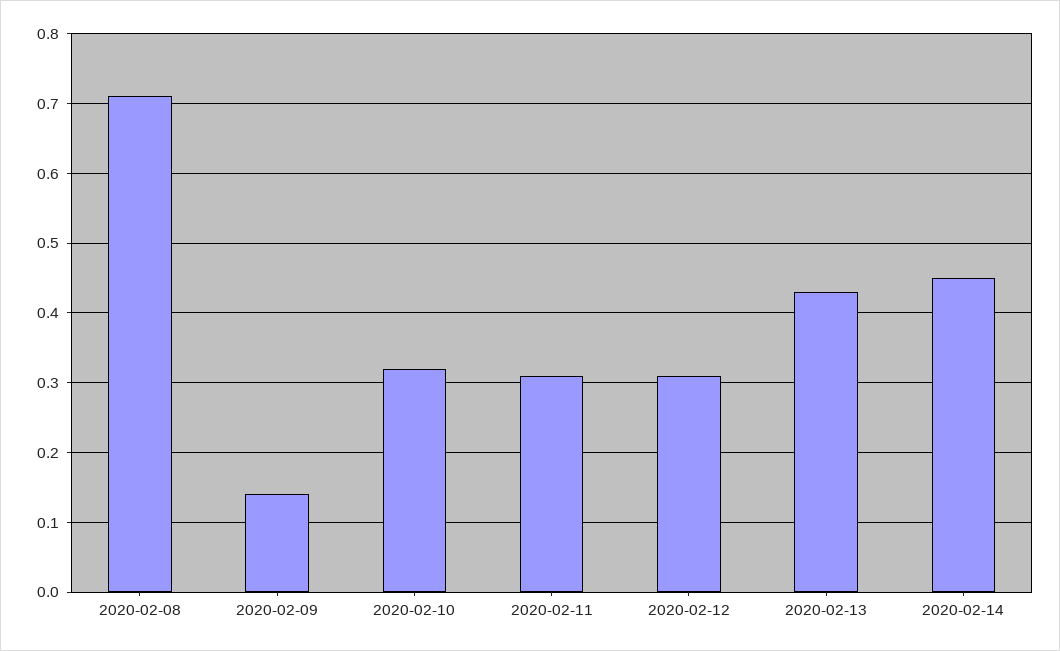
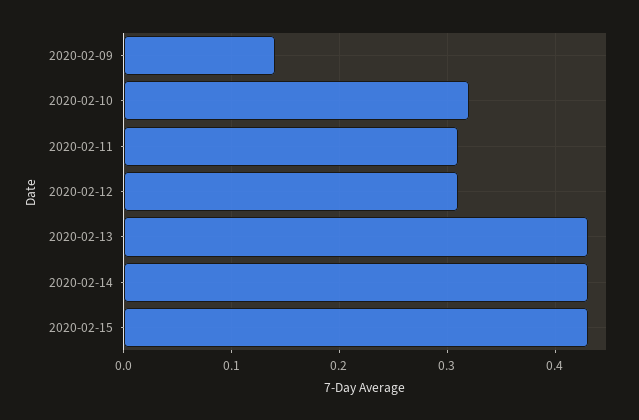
2020-02-08: 0.71 -> none
2020-02-14: 0.45 -> 0.43
2020-02-15: none -> 0.43

